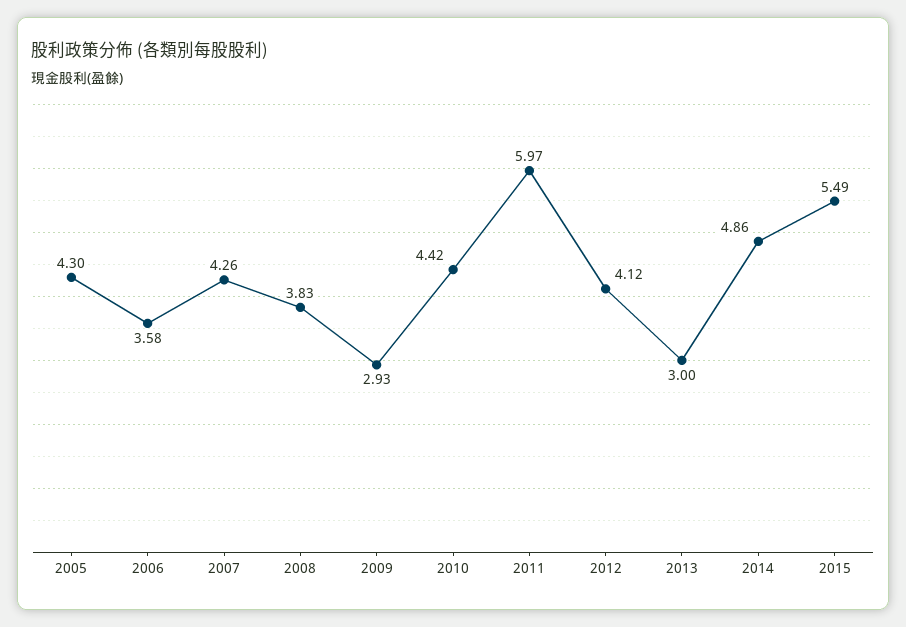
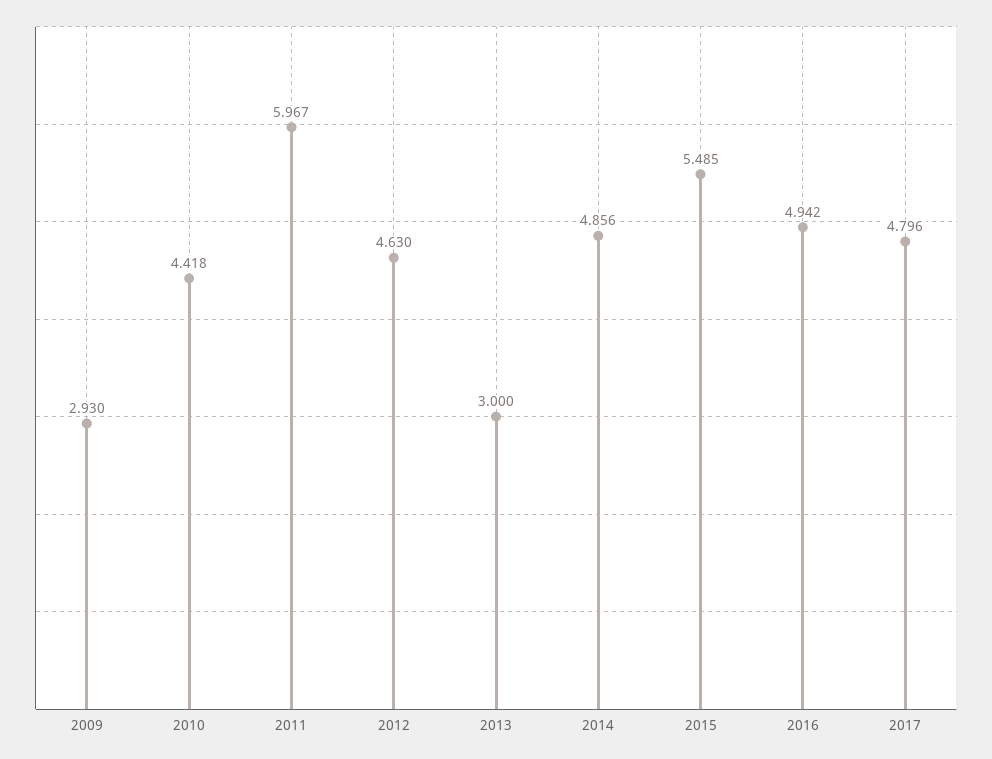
2005: 4.3 -> none
2006: 3.58 -> none
2007: 4.26 -> none
2008: 3.83 -> none
2012: 4.12 -> 4.63
2016: none -> 4.942
2017: none -> 4.796

